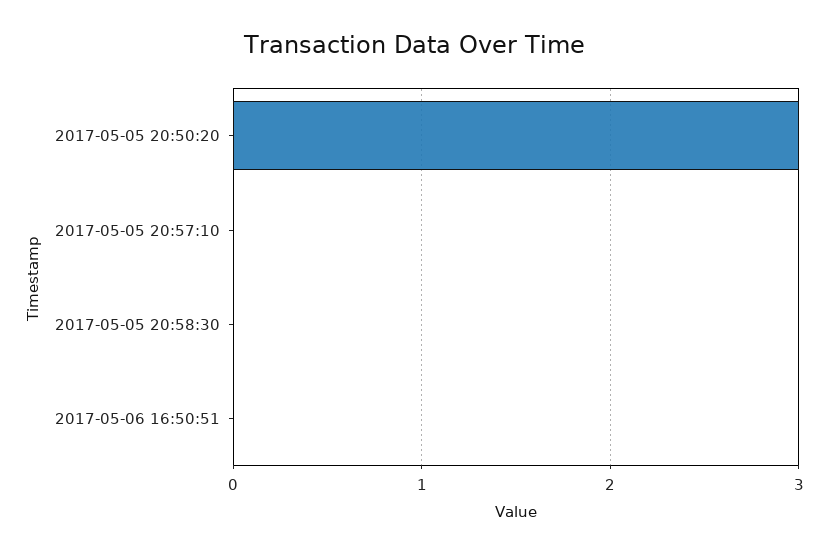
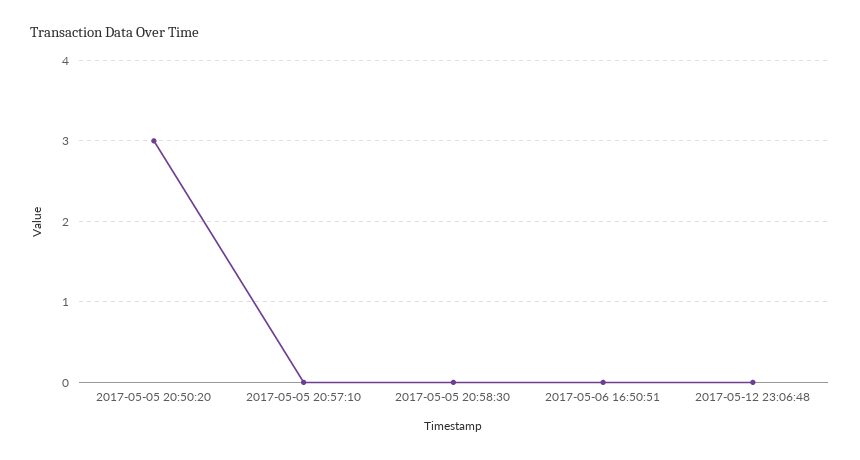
2017-05-12 23:06:48: none -> 0

